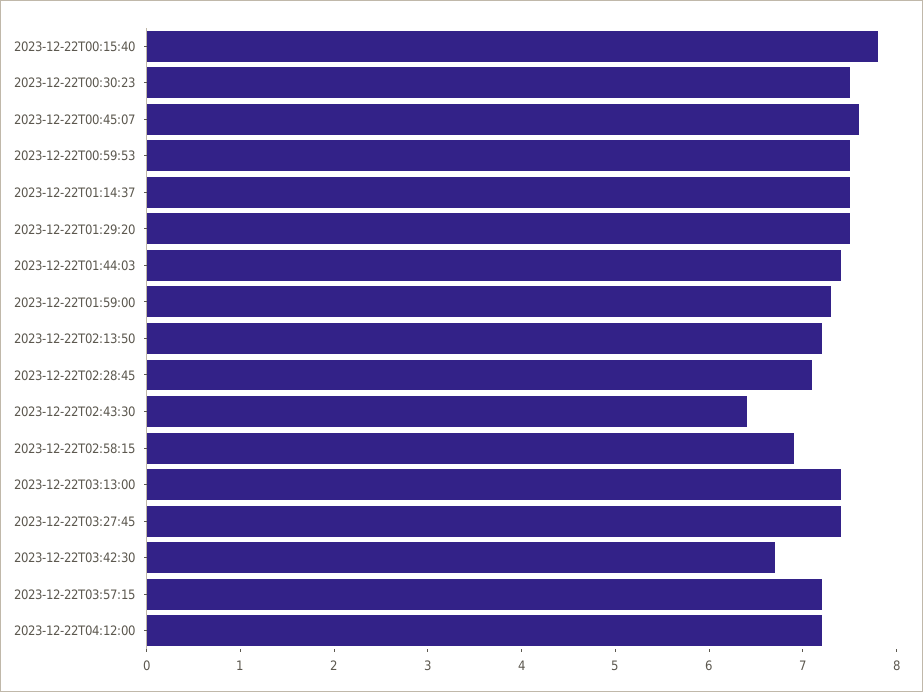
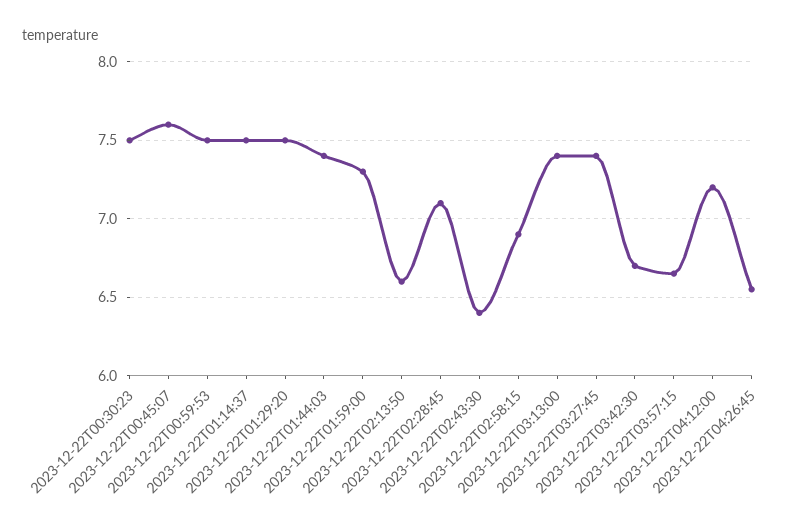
2023-12-22T00:15:40: 7.8 -> none
2023-12-22T02:13:50: 7.2 -> 6.6
2023-12-22T03:57:15: 7.2 -> 6.65
2023-12-22T04:26:45: none -> 6.55

